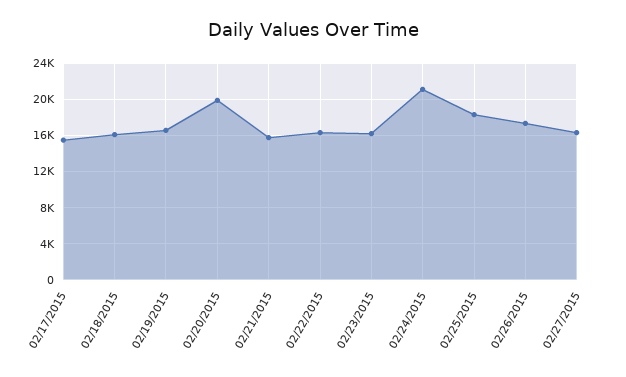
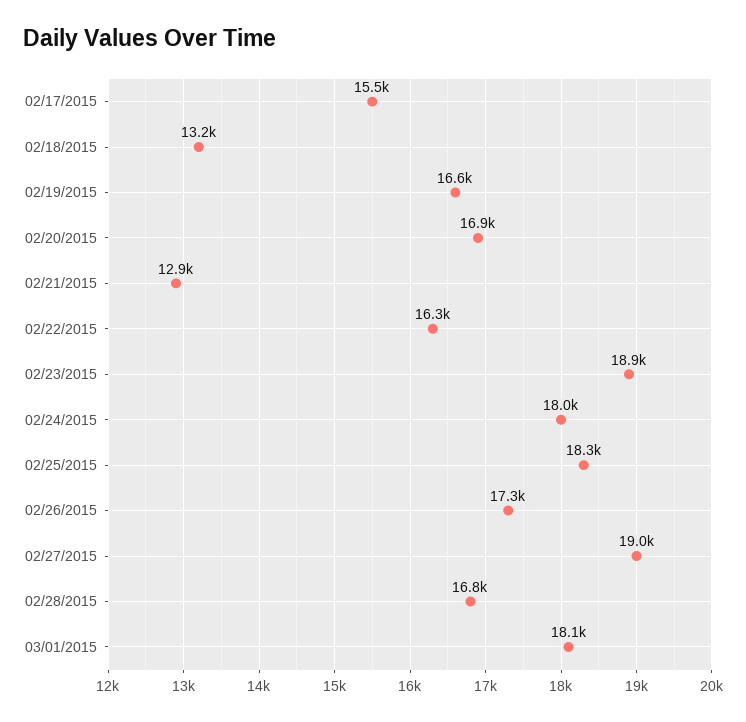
02/18/2015: 16000 -> 13200
02/20/2015: 20000 -> 16900
02/21/2015: 16000 -> 12900
02/23/2015: 16000 -> 18900
02/24/2015: 21000 -> 18000
02/27/2015: 16000 -> 19000
02/28/2015: none -> 16800
03/01/2015: none -> 18100

